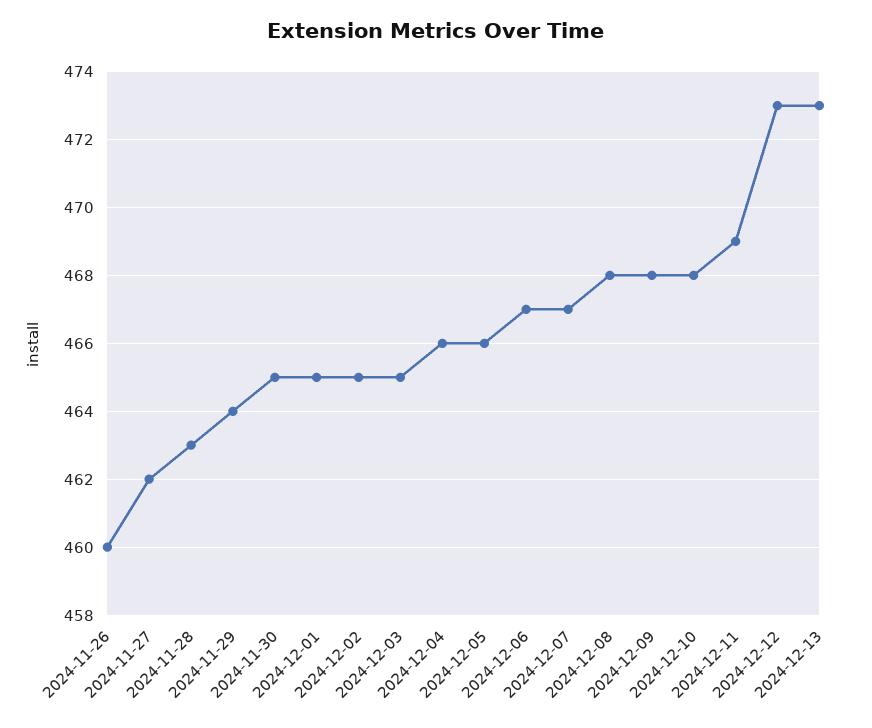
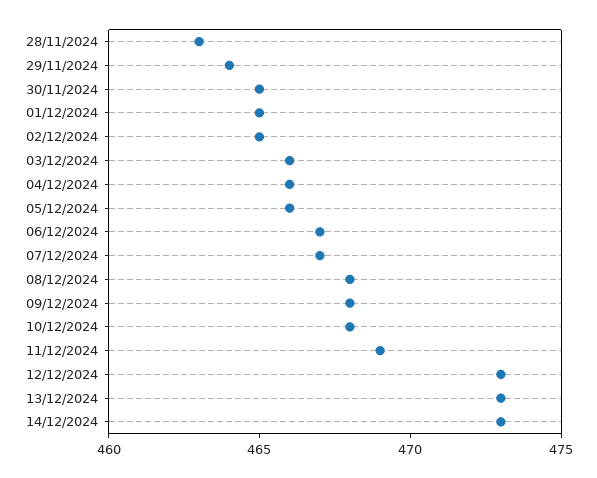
2024-11-26: 460 -> none
2024-11-27: 462 -> none
2024-12-03: 465 -> 466
14/12/2024: none -> 473

